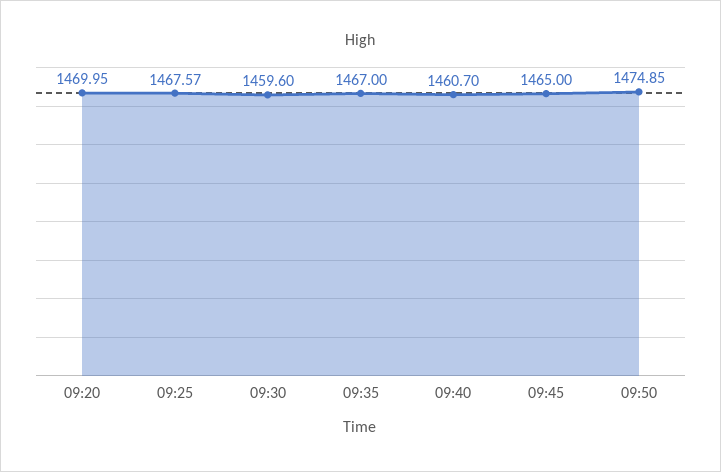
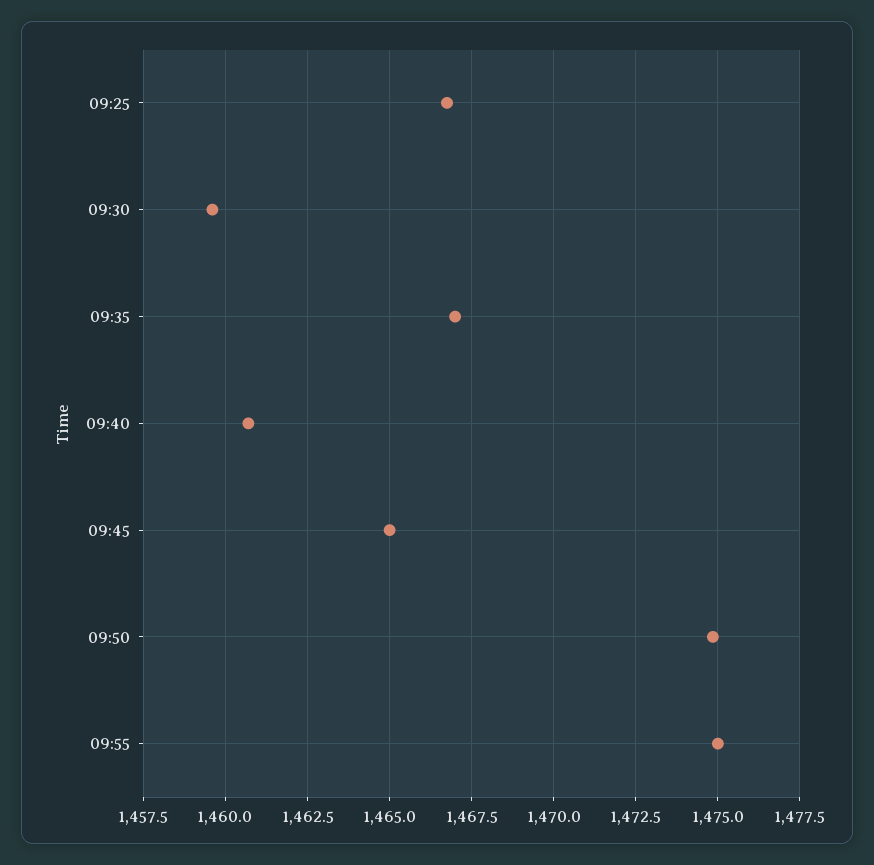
09:20: 1469.95 -> none
09:25: 1467.57 -> 1466.75
09:55: none -> 1475

